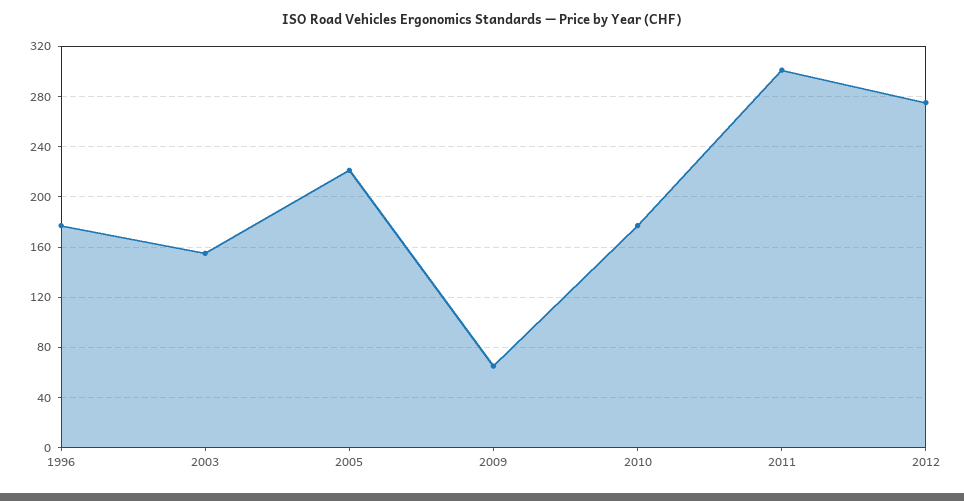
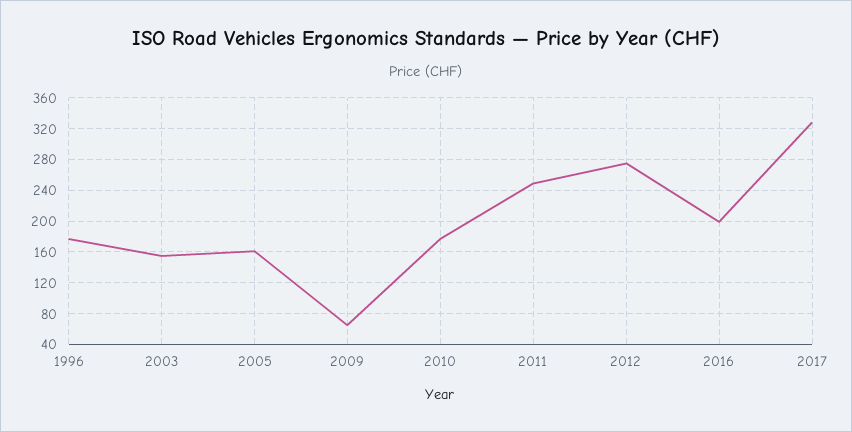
2005: 220 -> 160
2011: 300 -> 250
2016: none -> 200
2017: none -> 330

